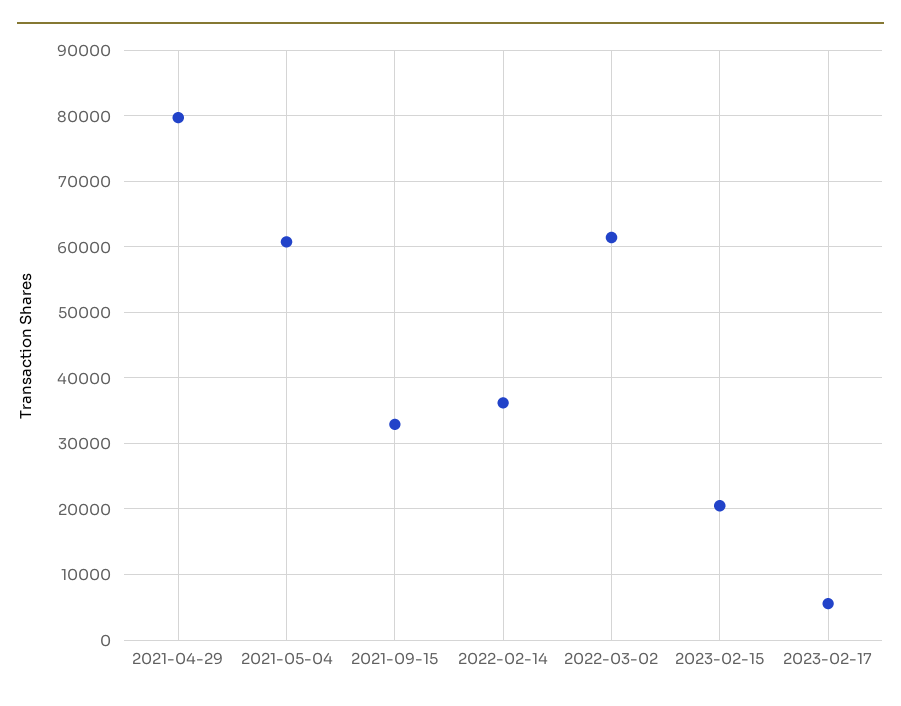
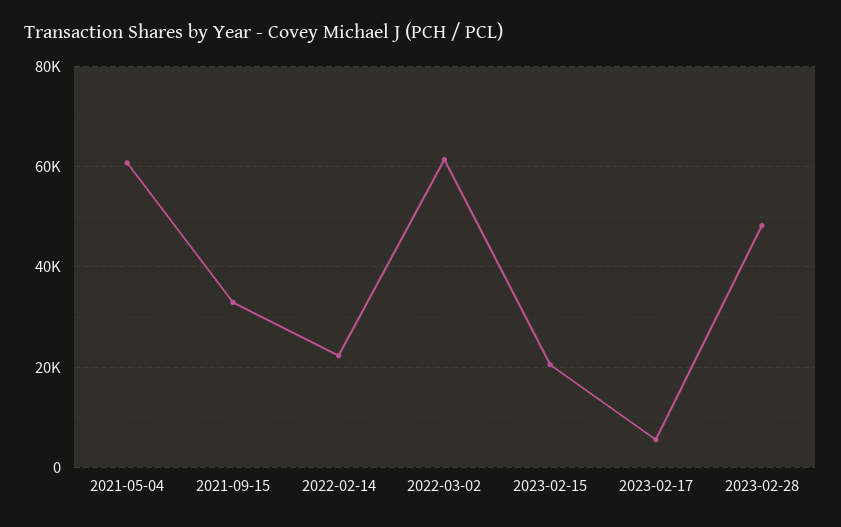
2021-04-29: 80000 -> none
2022-02-14: 36000 -> 22000
2023-02-28: none -> 48000

